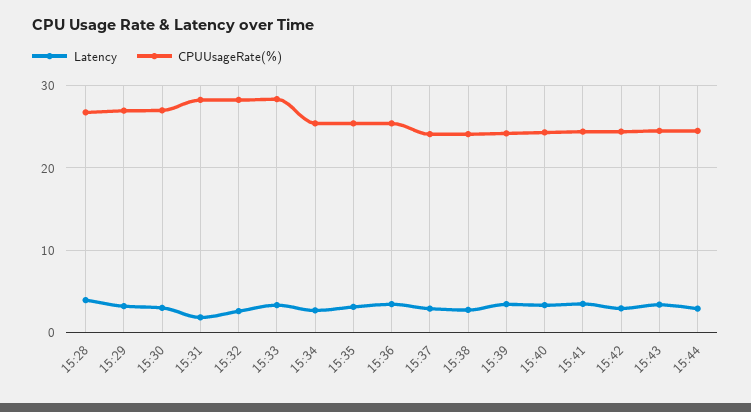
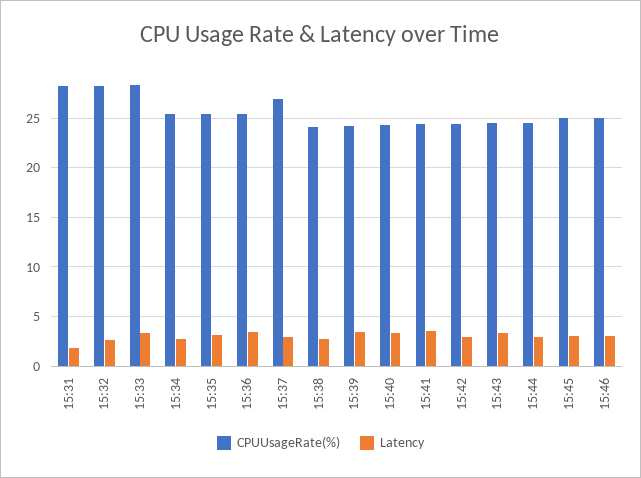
Latency, 15:28: 4 -> none
CPUUsageRate(%), 15:28: 27 -> none
Latency, 15:29: 3 -> none
CPUUsageRate(%), 15:29: 27 -> none
Latency, 15:30: 3 -> none
CPUUsageRate(%), 15:30: 27 -> none
CPUUsageRate(%), 15:37: 24 -> 27
CPUUsageRate(%), 15:45: none -> 25
Latency, 15:45: none -> 3
CPUUsageRate(%), 15:46: none -> 25
Latency, 15:46: none -> 3

